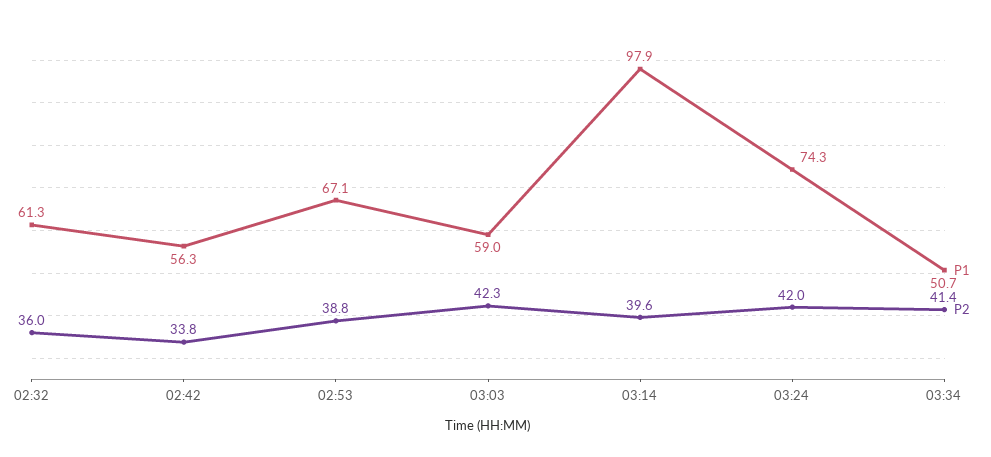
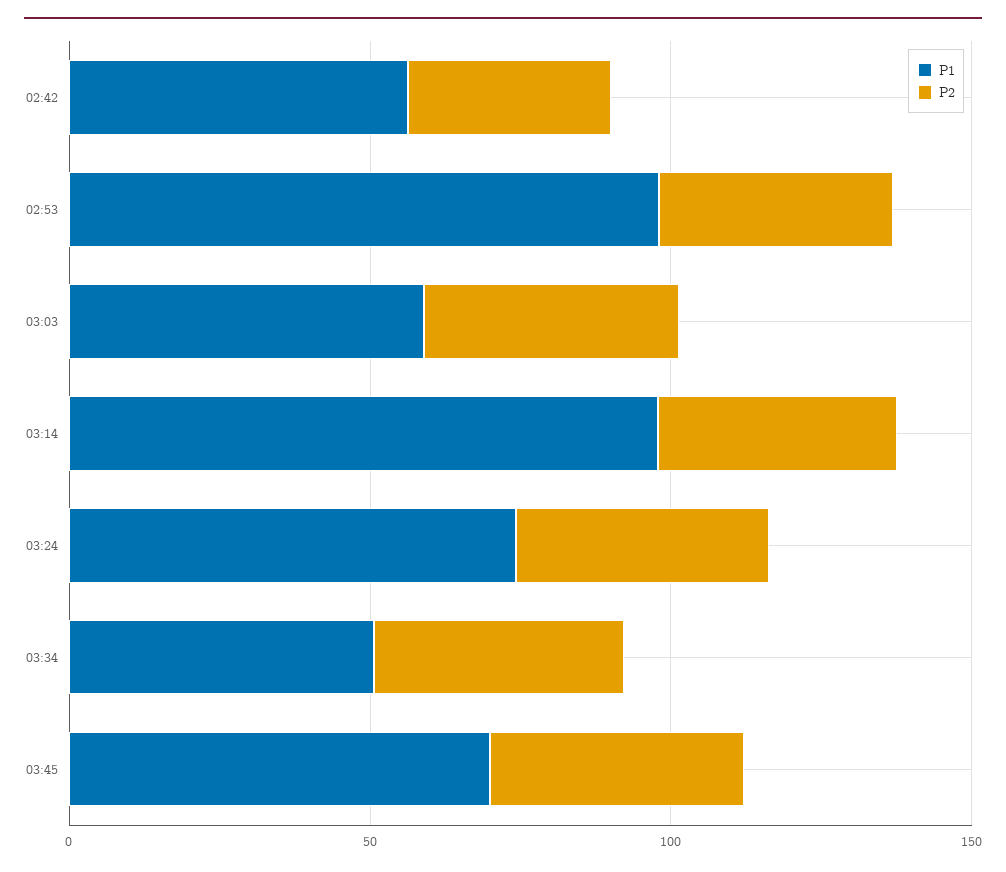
P1, 02:32: 61.3 -> none
P2, 02:32: 36 -> none
P1, 02:53: 67.1 -> 100
P1, 03:45: none -> 70
P2, 03:45: none -> 40

